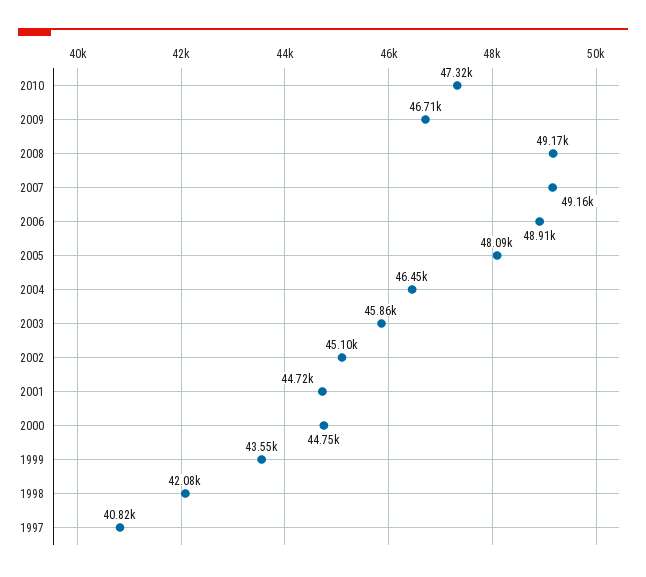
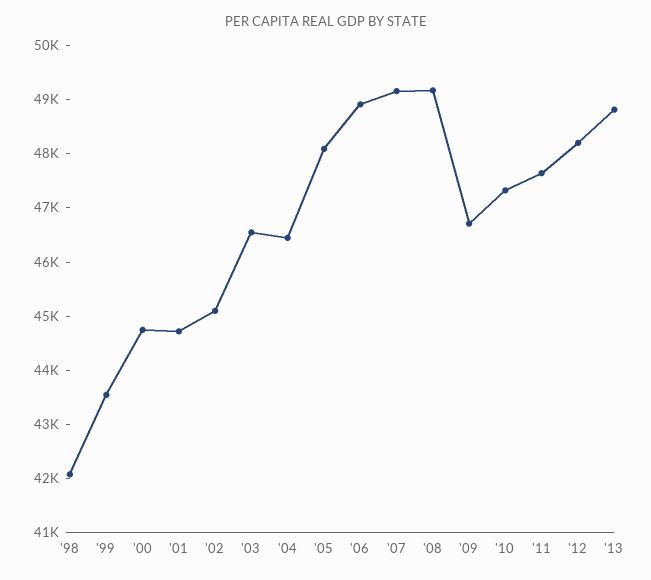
2003: 45860 -> 46600
1997: 40820 -> none
'11: none -> 47600
'12: none -> 48200
'13: none -> 48800

